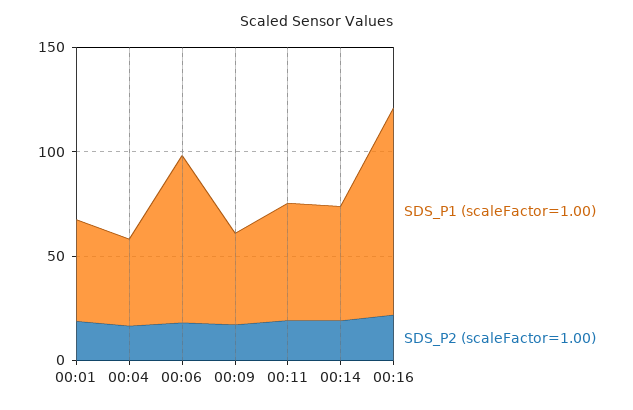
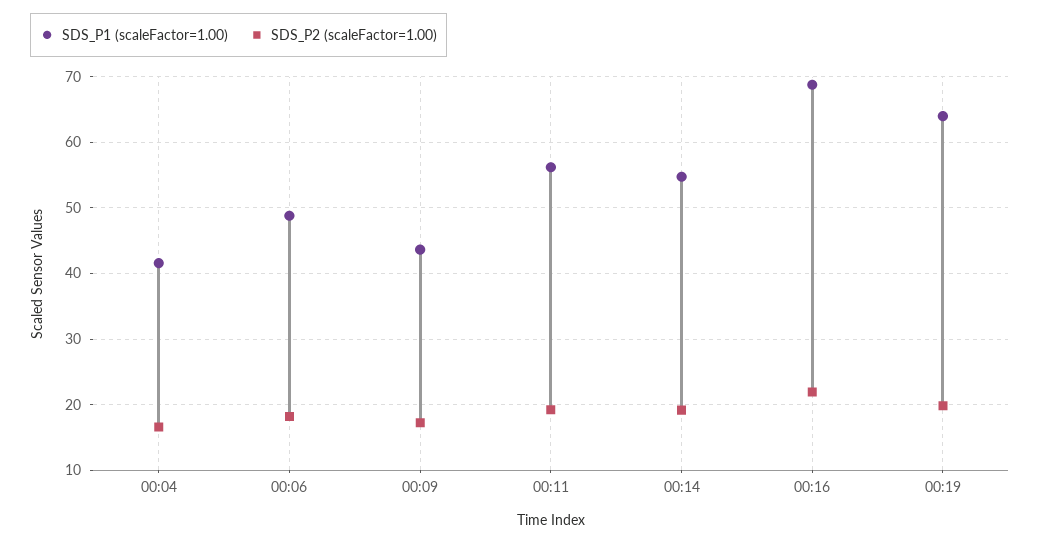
SDS_P1 (scaleFactor=1.00), 00:01: 50 -> none
SDS_P2 (scaleFactor=1.00), 00:01: 20 -> none
SDS_P1 (scaleFactor=1.00), 00:06: 80 -> 49
SDS_P1 (scaleFactor=1.00), 00:16: 100 -> 69
SDS_P1 (scaleFactor=1.00), 00:19: none -> 64
SDS_P2 (scaleFactor=1.00), 00:19: none -> 20

